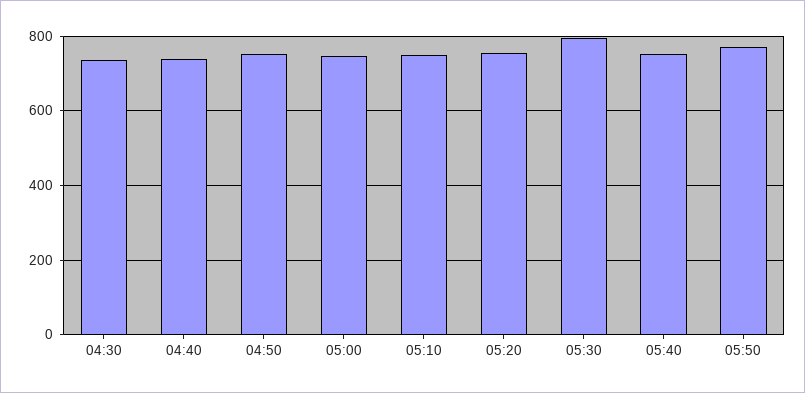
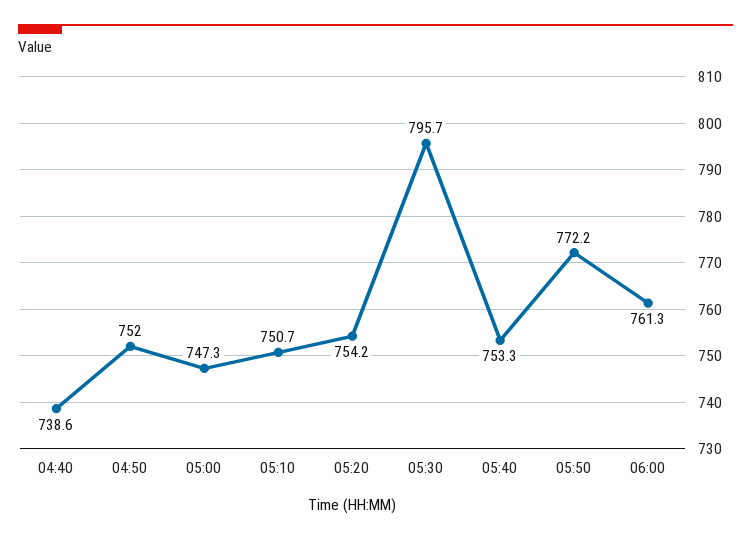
04:30: 740 -> none
06:00: none -> 761.3

